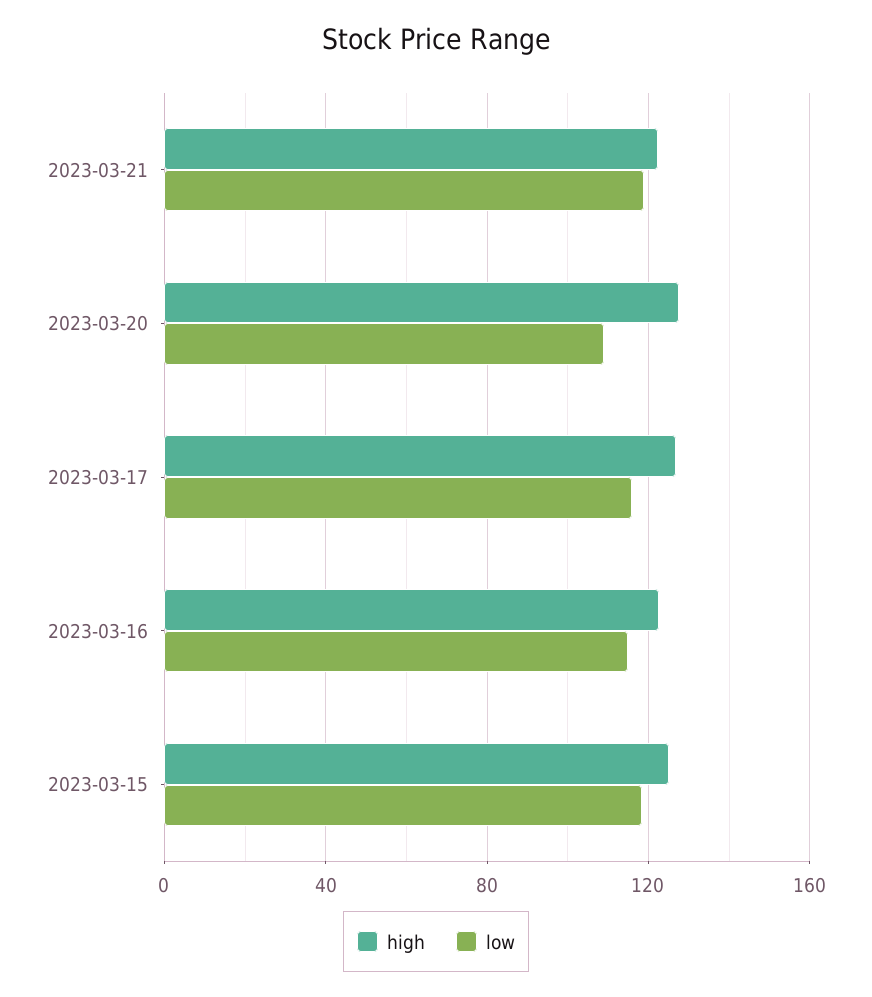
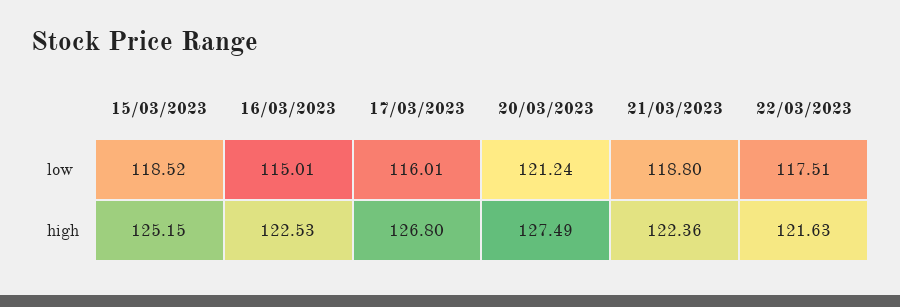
low, 2023-03-20: 110 -> 121.24
low, 22/03/2023: none -> 117.51
high, 22/03/2023: none -> 121.63

